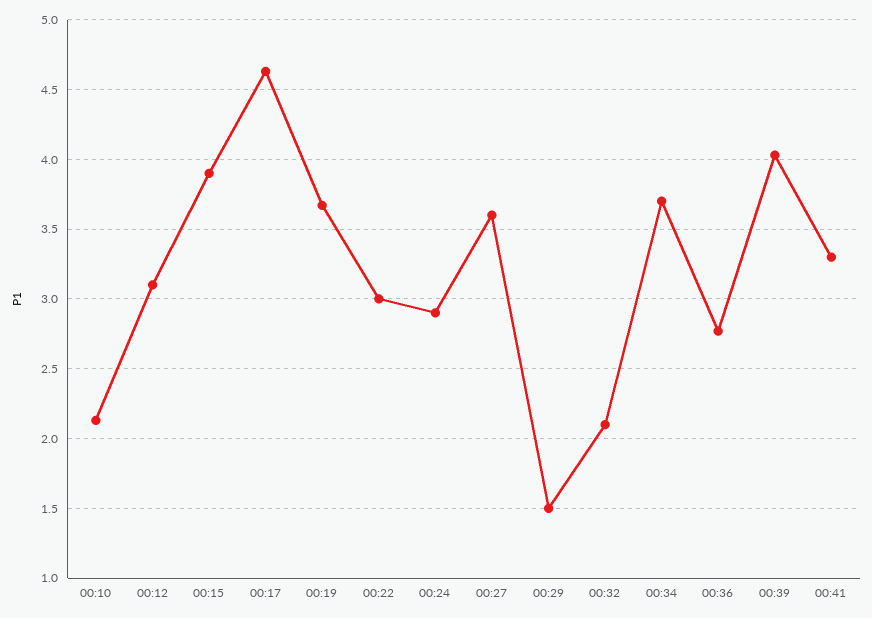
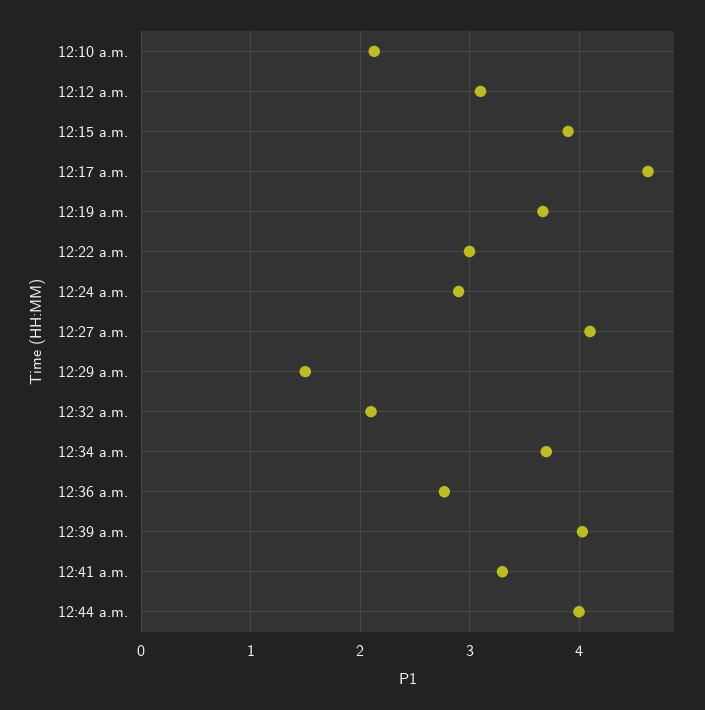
00:27: 3.6 -> 4.1
12:44 a.m.: none -> 4

